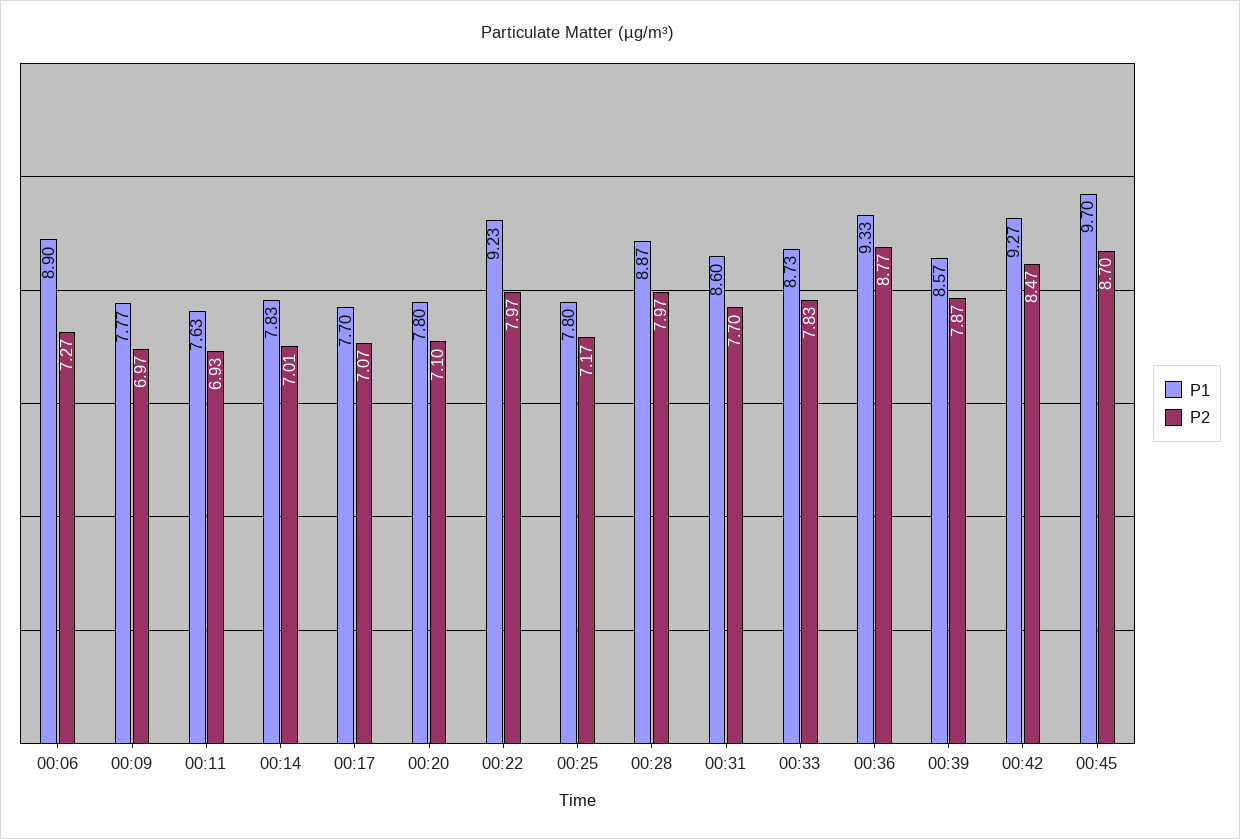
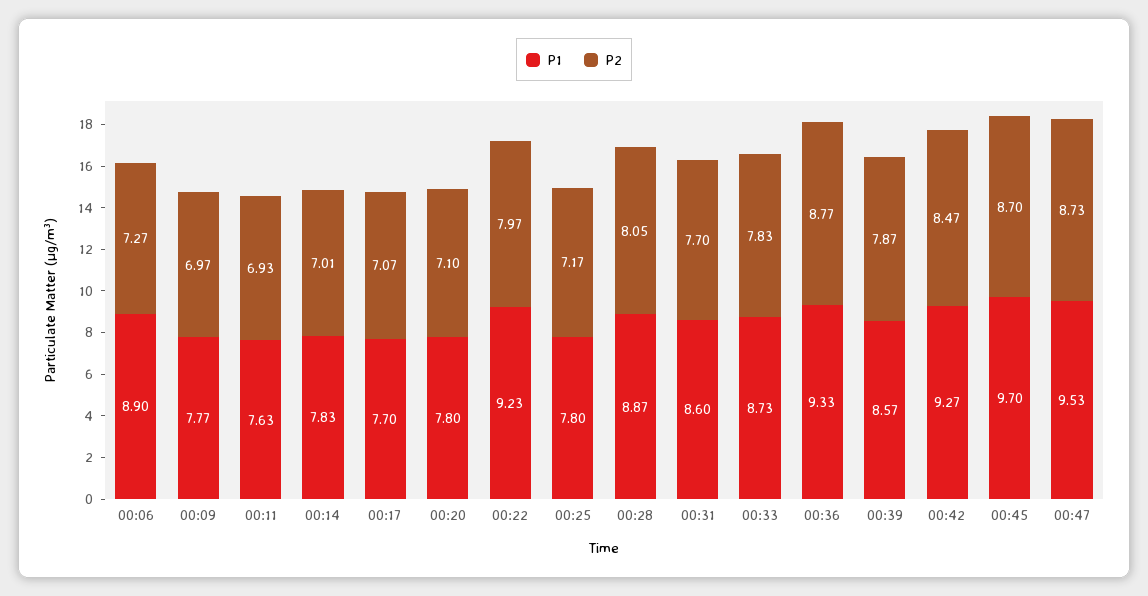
P2, 00:28: 7.97 -> 8.05
P1, 00:47: none -> 9.53
P2, 00:47: none -> 8.73

